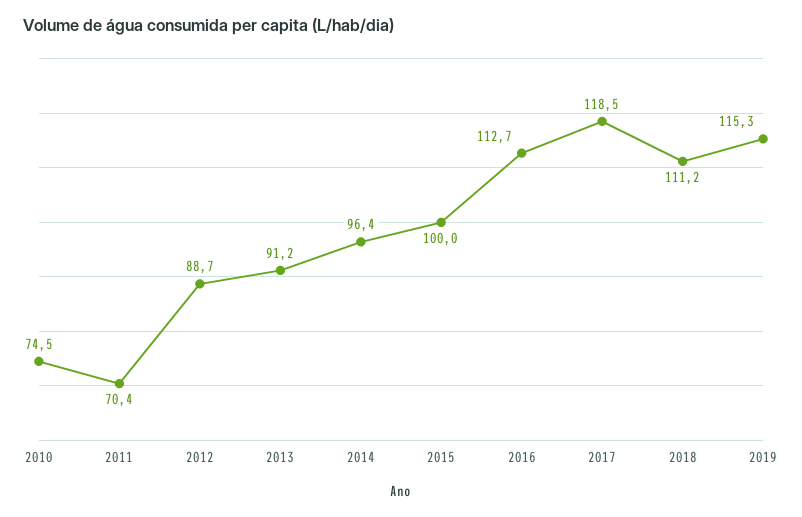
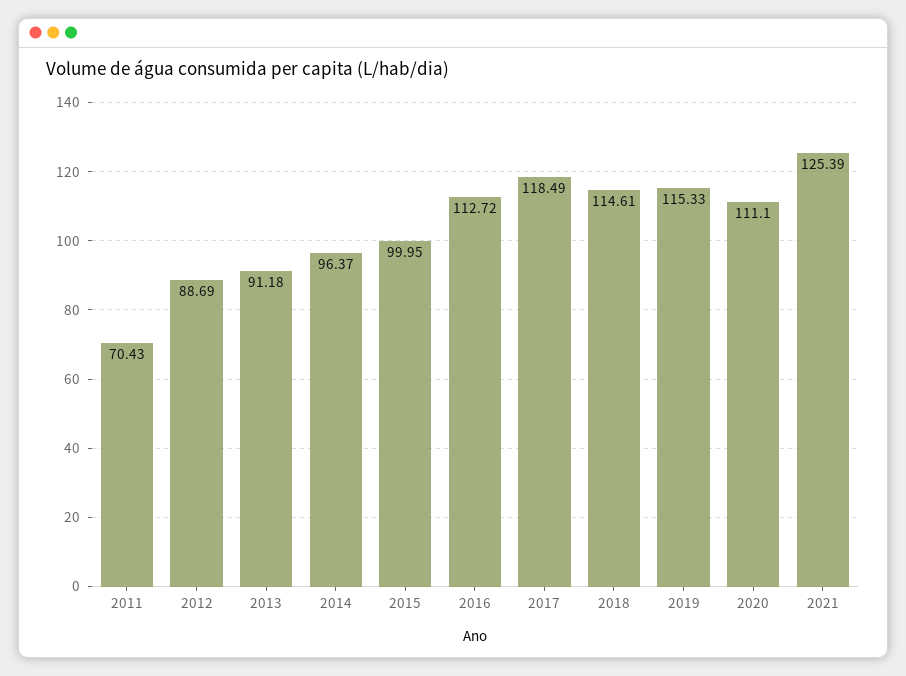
2010: 74.5 -> none
2018: 111.2 -> 114.61
2020: none -> 111.1
2021: none -> 125.39

